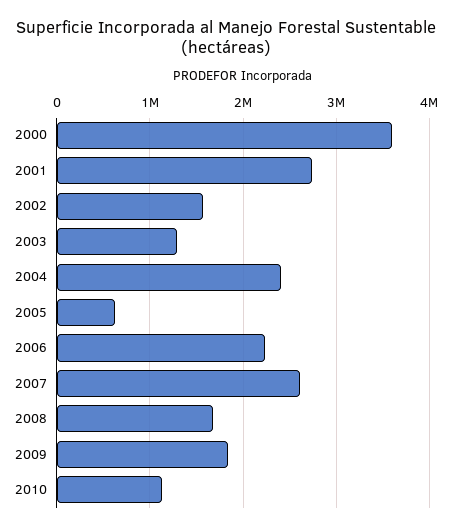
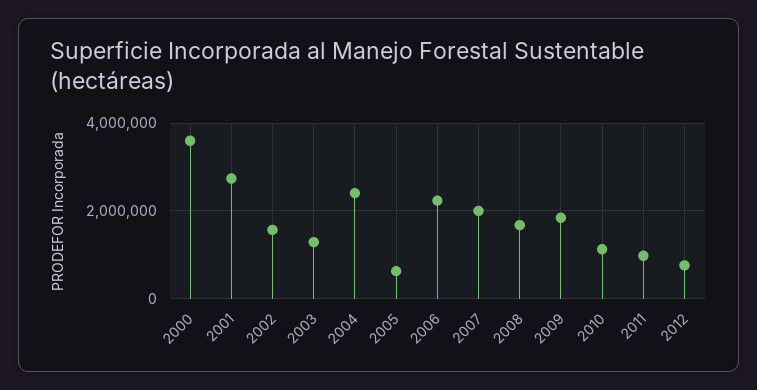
2007: 2600000 -> 2000000
2011: none -> 1000000
2012: none -> 800000

